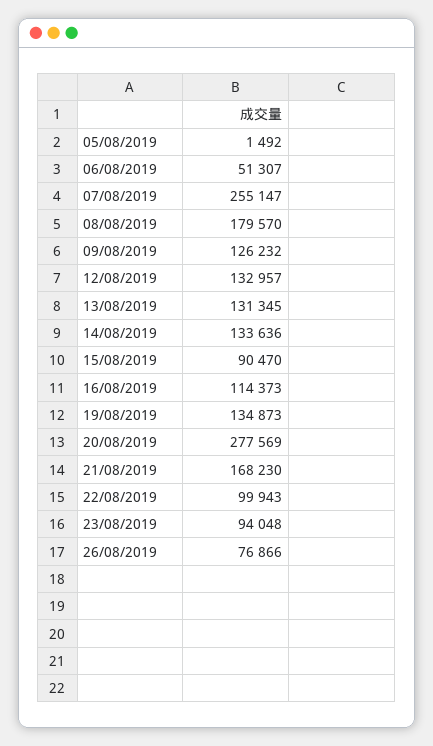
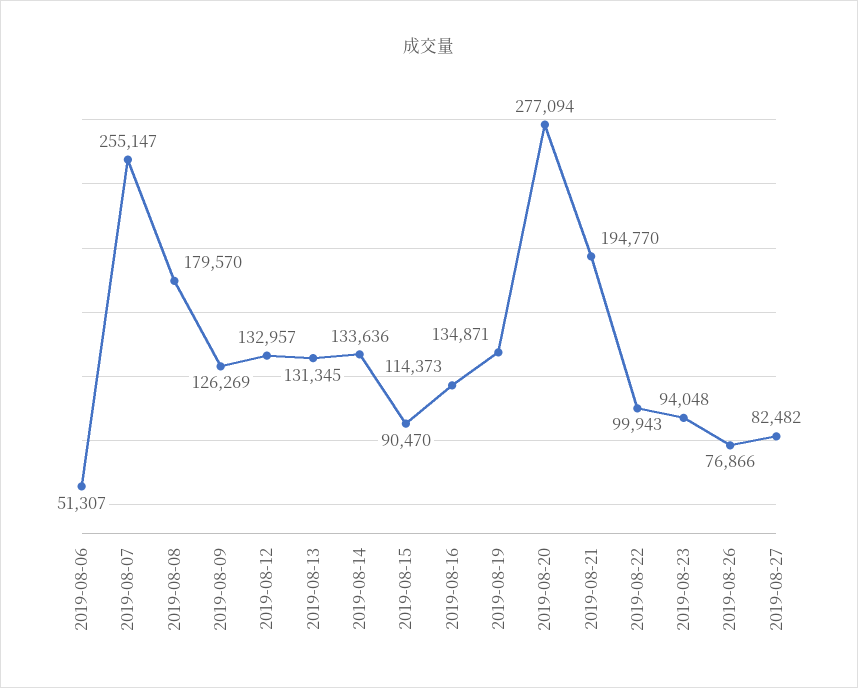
05/08/2019: 1492 -> none
09/08/2019: 126232 -> 126269
19/08/2019: 134873 -> 134871
20/08/2019: 277569 -> 277094
21/08/2019: 168230 -> 194770
2019-08-27: none -> 82482

